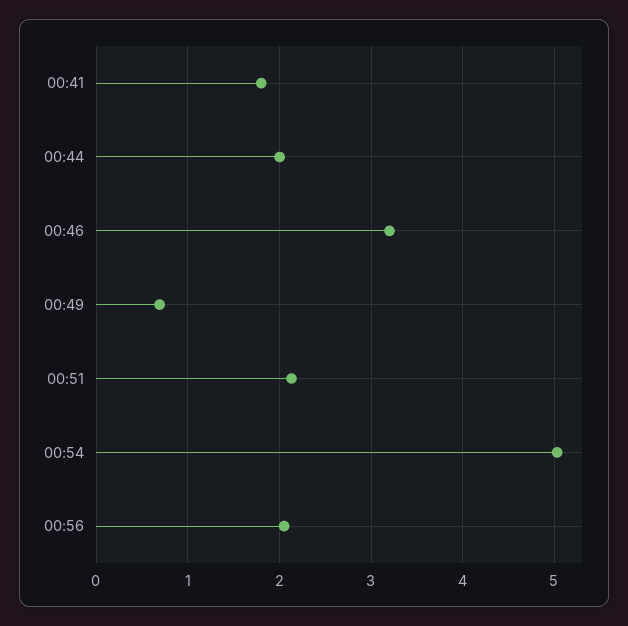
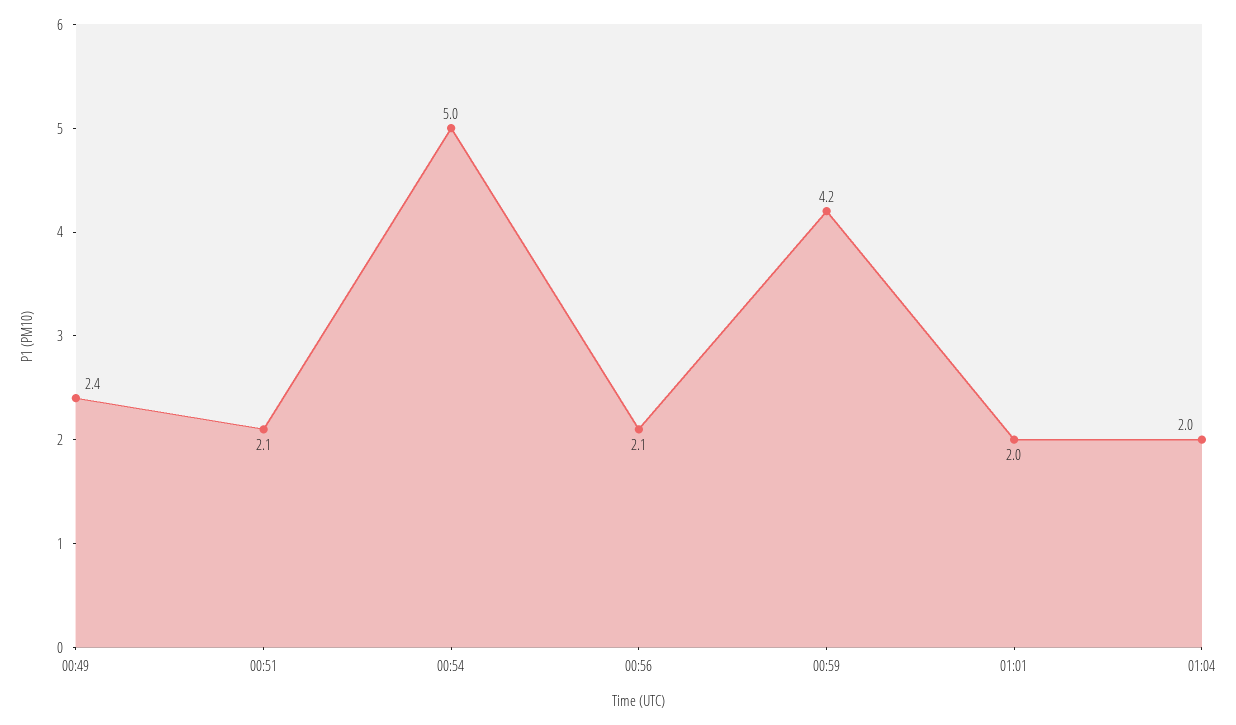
00:41: 1.8 -> none
00:44: 2 -> none
00:46: 3.2 -> none
00:49: 0.7 -> 2.4
00:59: none -> 4.2
01:01: none -> 2
01:04: none -> 2

